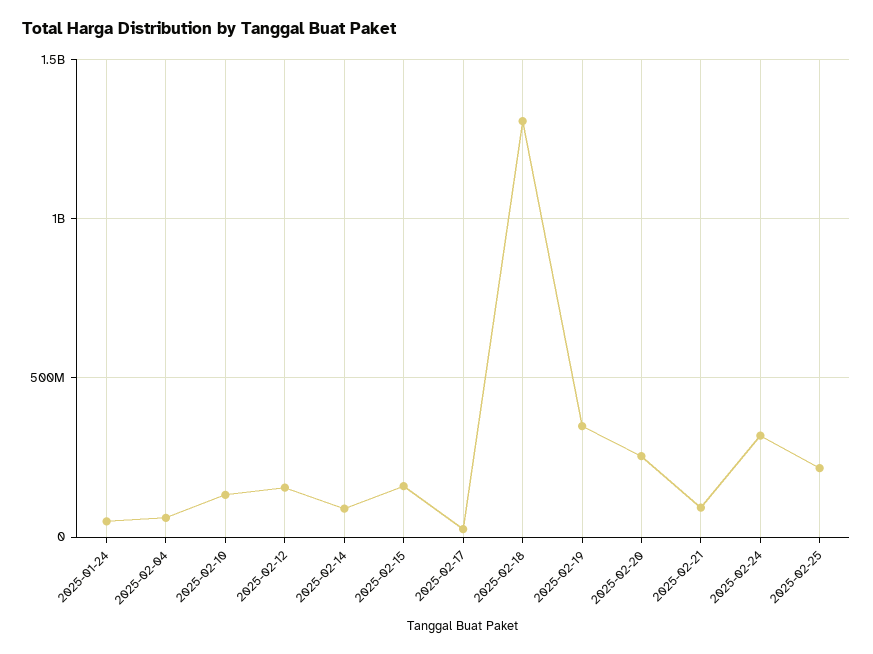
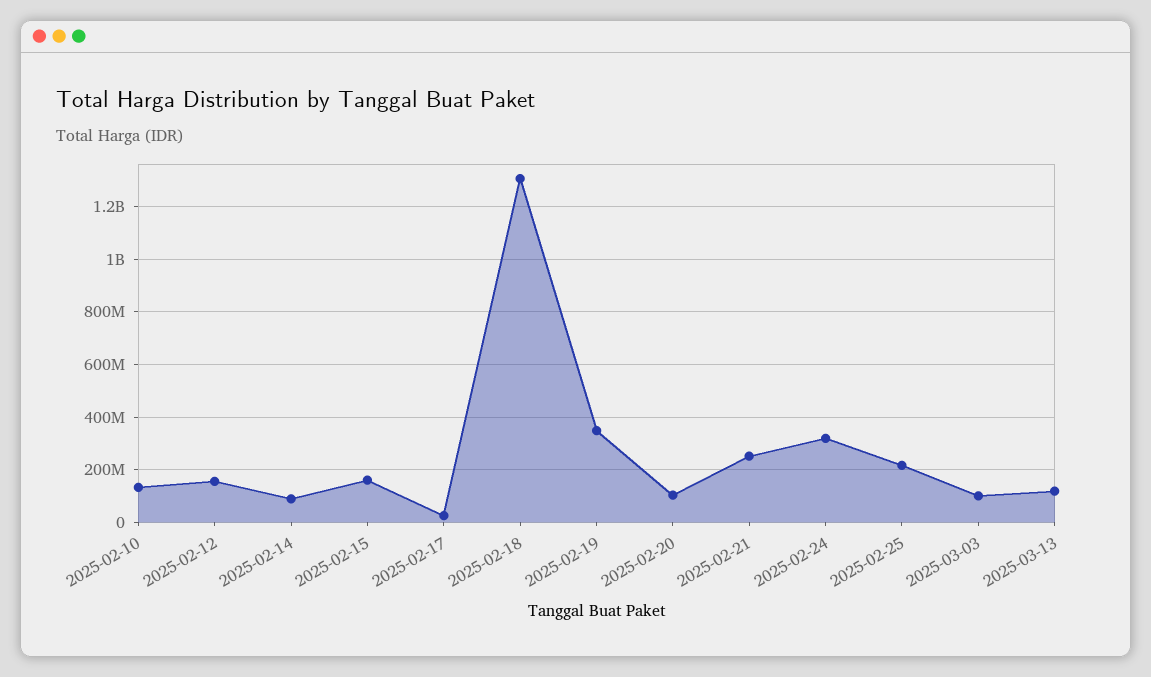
2025-01-24: 50000000 -> none
2025-02-04: 50000000 -> none
2025-02-20: 250000000 -> 100000000
2025-02-21: 100000000 -> 250000000
2025-03-03: none -> 100000000
2025-03-13: none -> 125000000

